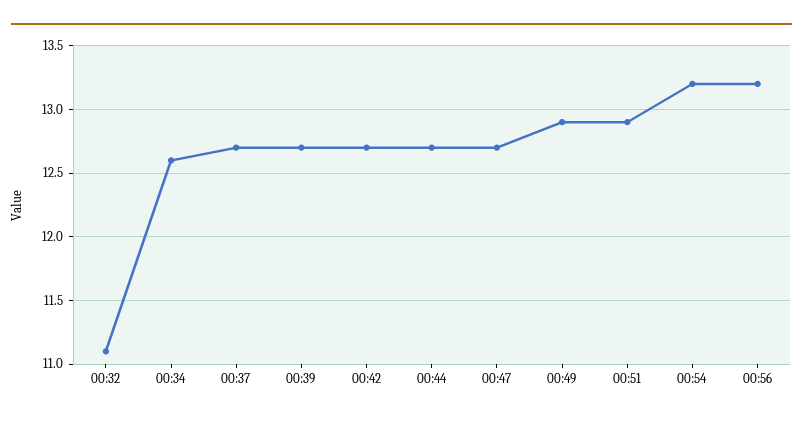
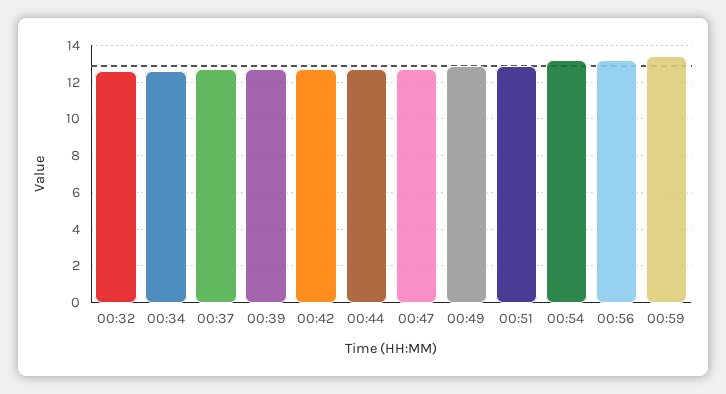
00:32: 11.1 -> 12.5
00:59: none -> 13.5

